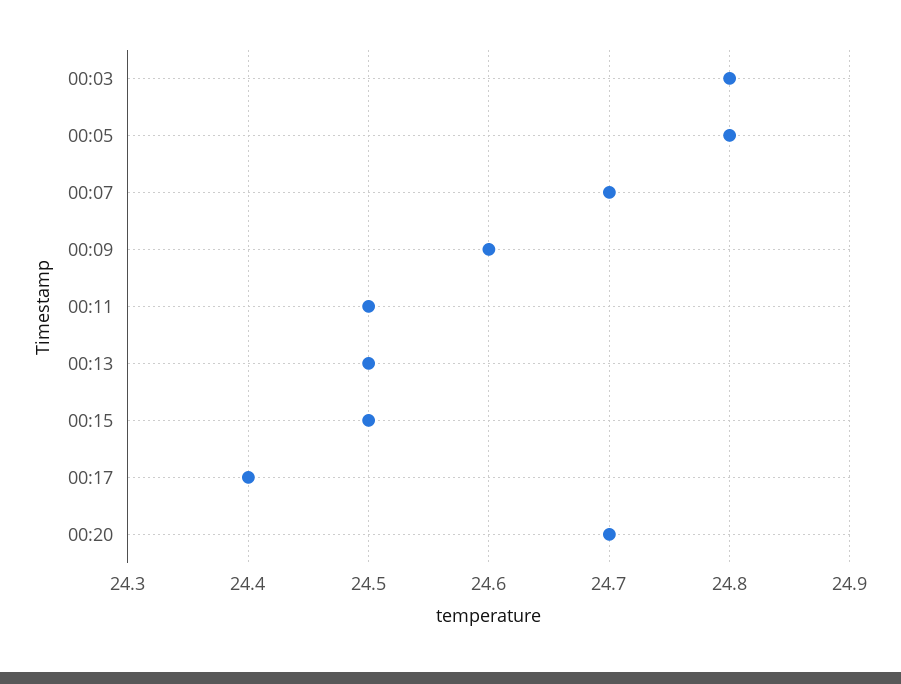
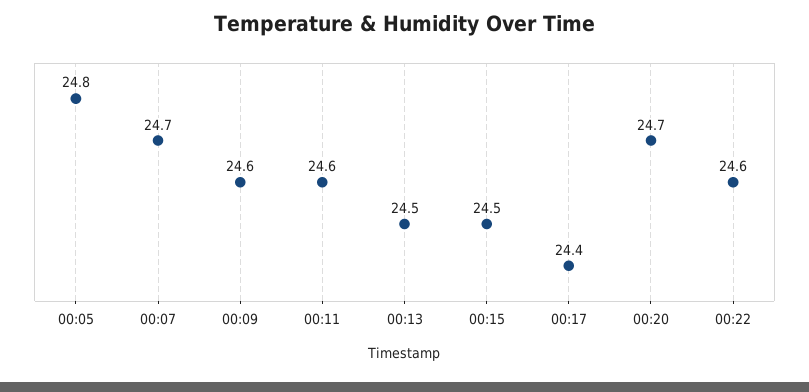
00:03: 24.8 -> none
00:11: 24.5 -> 24.6
00:22: none -> 24.6

